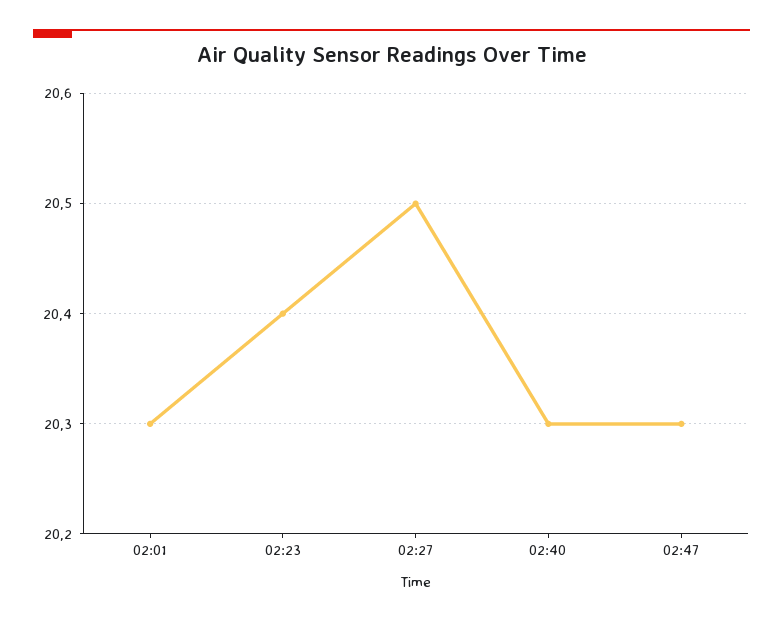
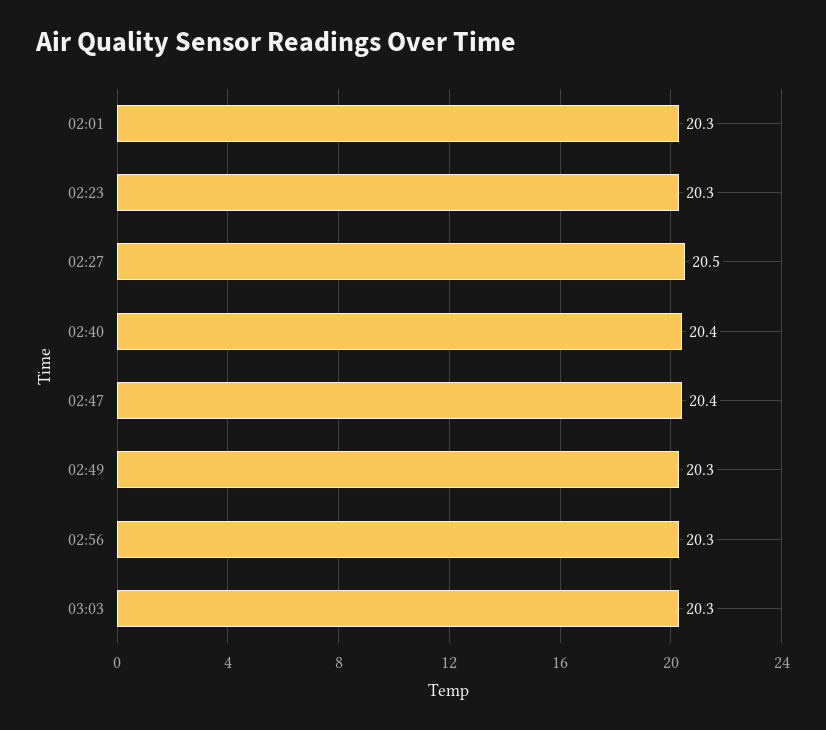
02:23: 20.4 -> 20.3
02:40: 20.3 -> 20.4
02:47: 20.3 -> 20.4
02:49: none -> 20.3
02:56: none -> 20.3
03:03: none -> 20.3

